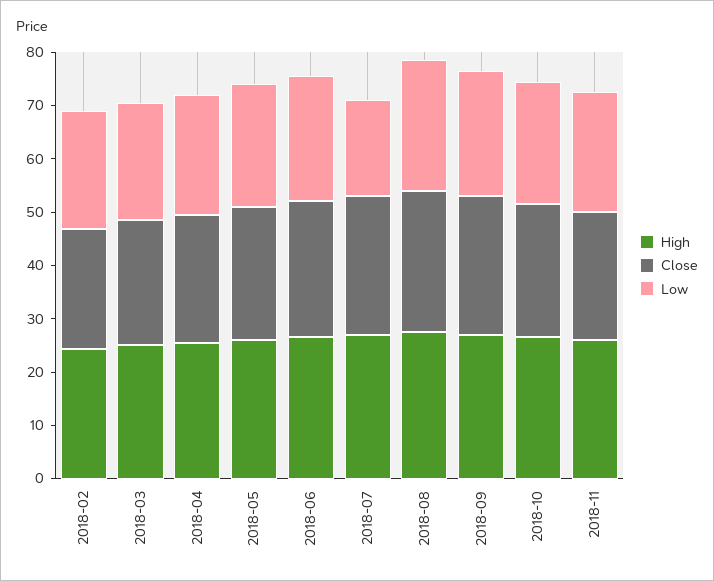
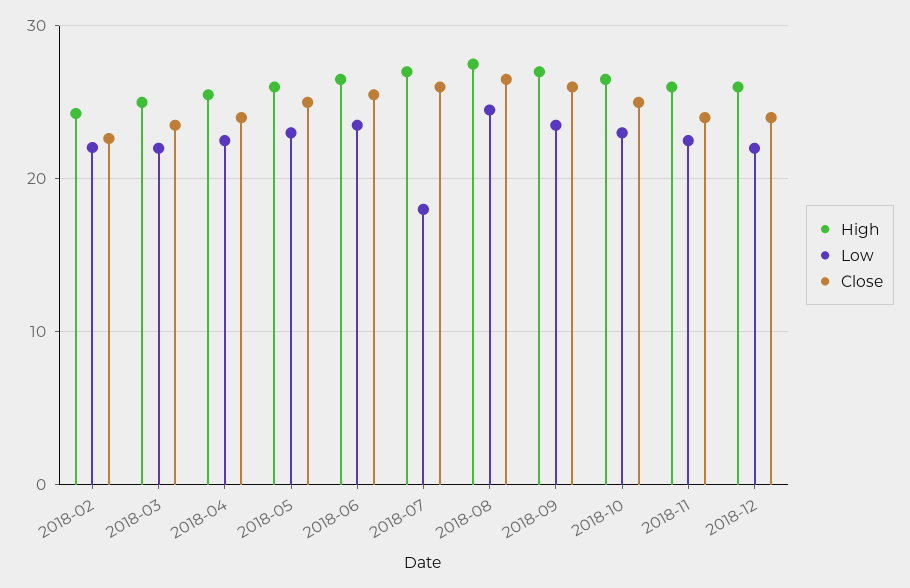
High, 2018-12: none -> 26
Low, 2018-12: none -> 22
Close, 2018-12: none -> 24

